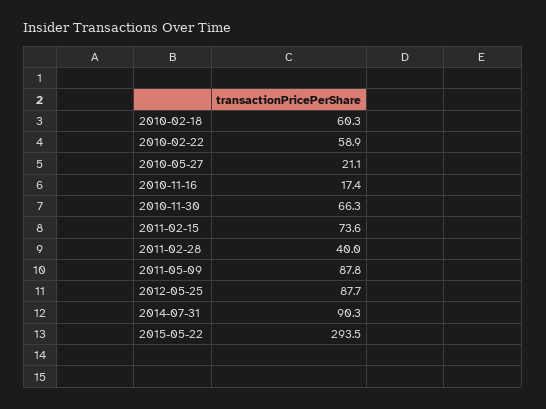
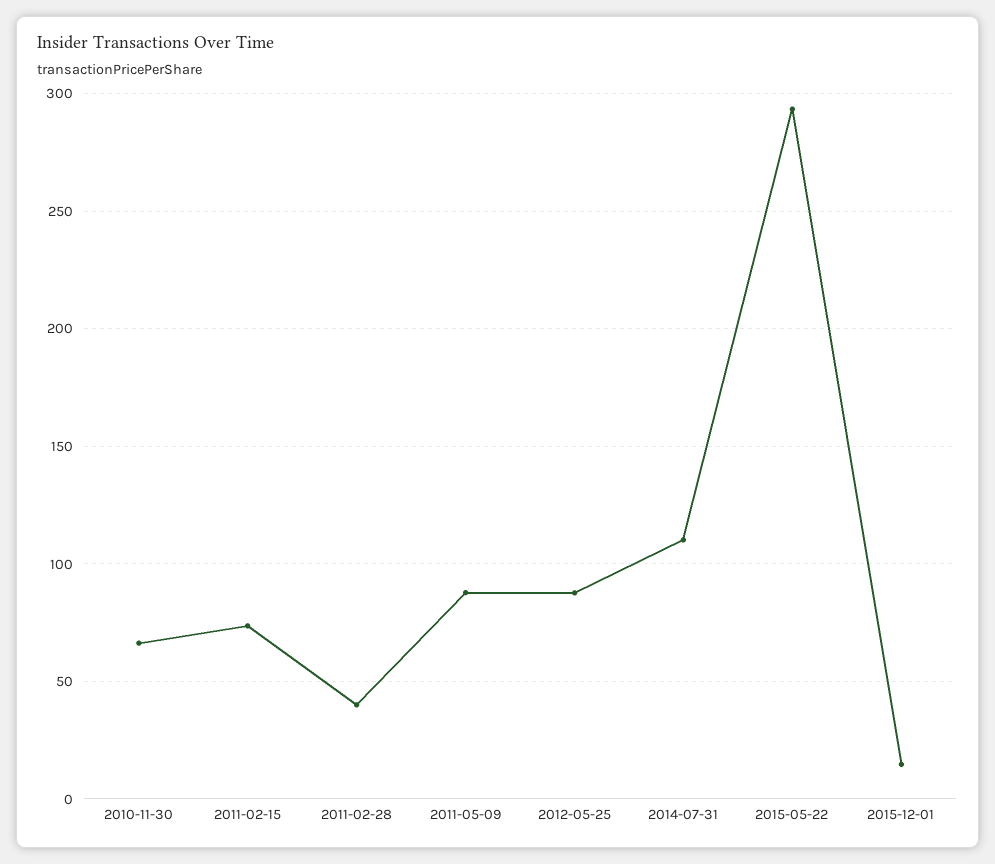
2010-02-18: 60.3 -> none
2010-02-22: 58.9 -> none
2010-05-27: 21.1 -> none
2010-11-16: 17.4 -> none
2014-07-31: 90.3 -> 110
2015-12-01: none -> 15

